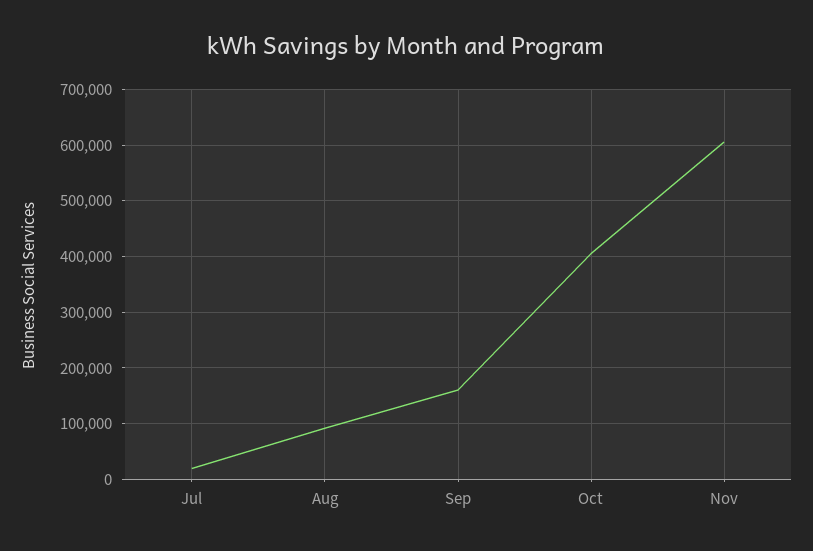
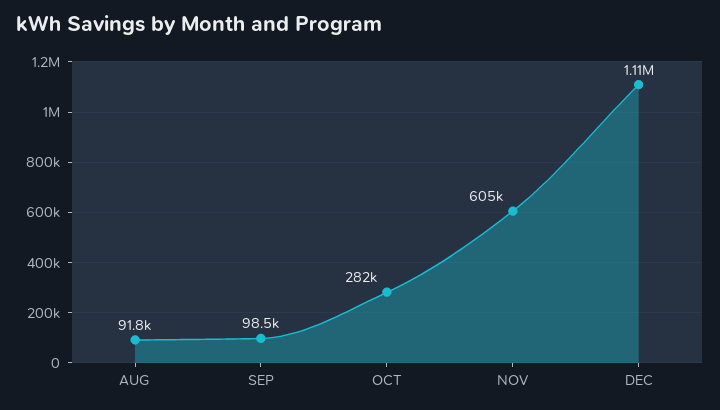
Jul: 20000 -> none
Sep: 160000 -> 98500
Oct: 400000 -> 282000
DEC: none -> 1110000

